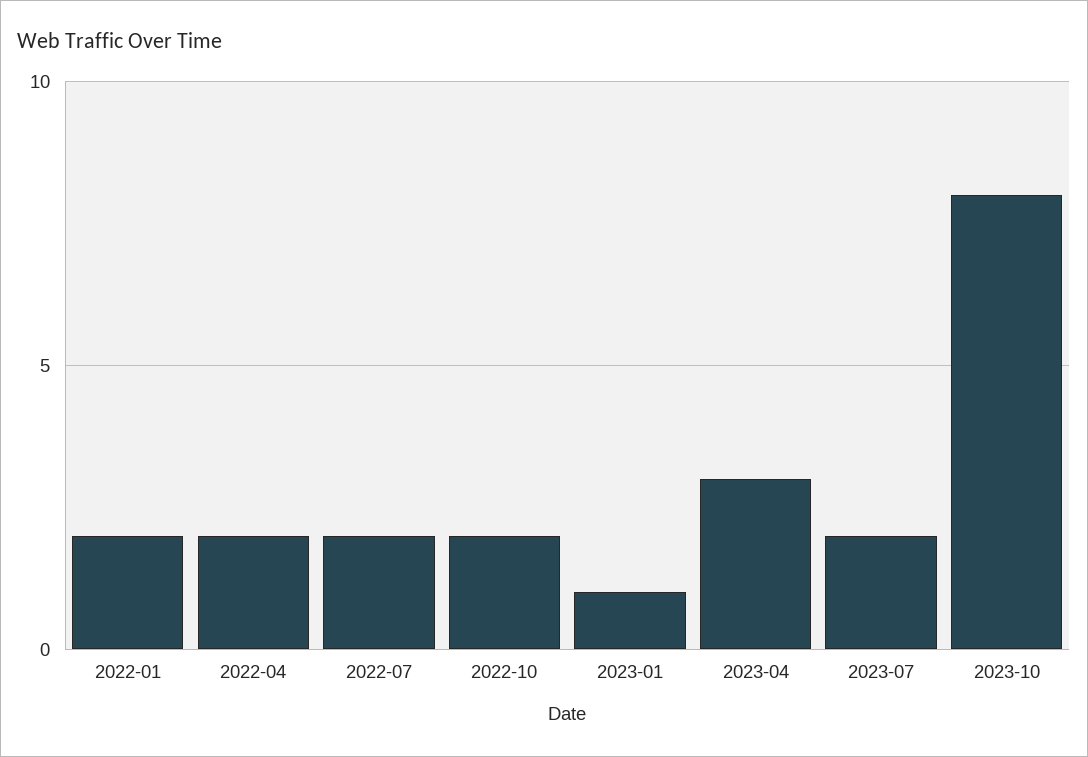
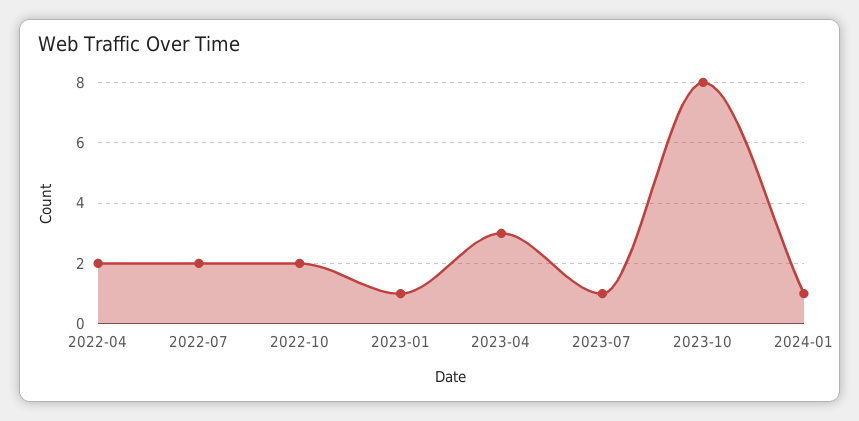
2022-01: 2 -> none
2023-07: 2 -> 1
2024-01: none -> 1

